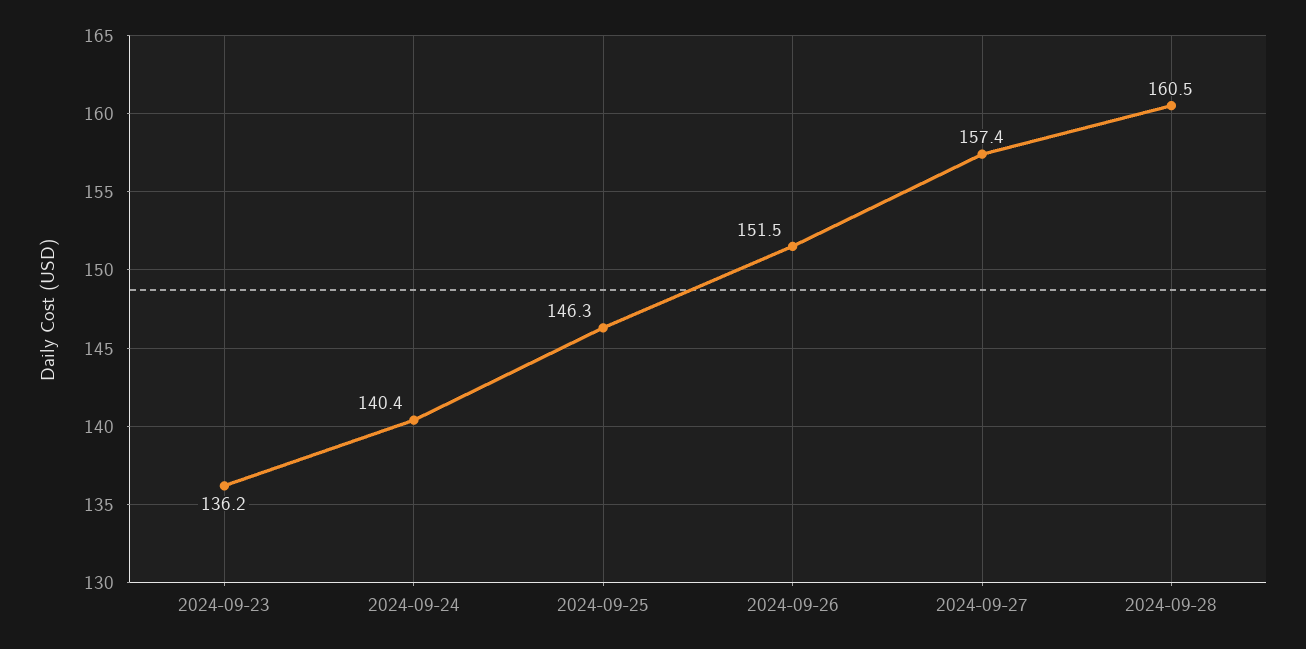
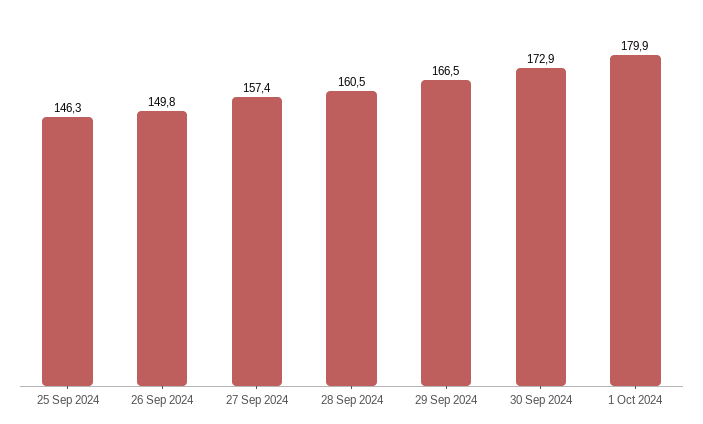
2024-09-23: 136.2 -> none
2024-09-24: 140.4 -> none
2024-09-26: 151.5 -> 149.8
29 Sep 2024: none -> 166.5
30 Sep 2024: none -> 172.9
1 Oct 2024: none -> 179.9

